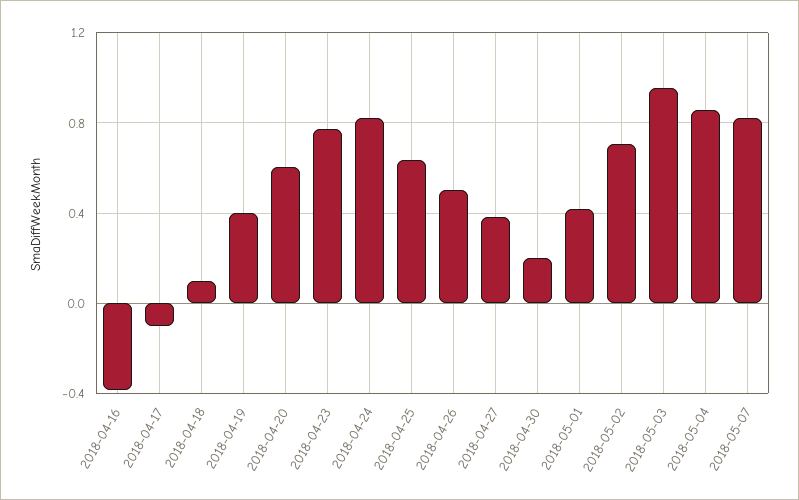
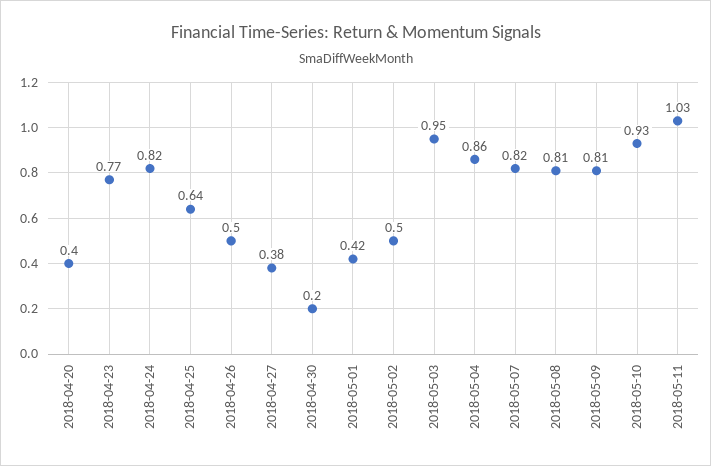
2018-04-16: -0.4 -> none
2018-04-17: -0.1 -> none
2018-04-18: 0.1 -> none
2018-04-19: 0.4 -> none
2018-04-20: 0.6 -> 0.4
2018-05-02: 0.7 -> 0.5
2018-05-08: none -> 0.81
2018-05-09: none -> 0.81
2018-05-10: none -> 0.93
2018-05-11: none -> 1.03

